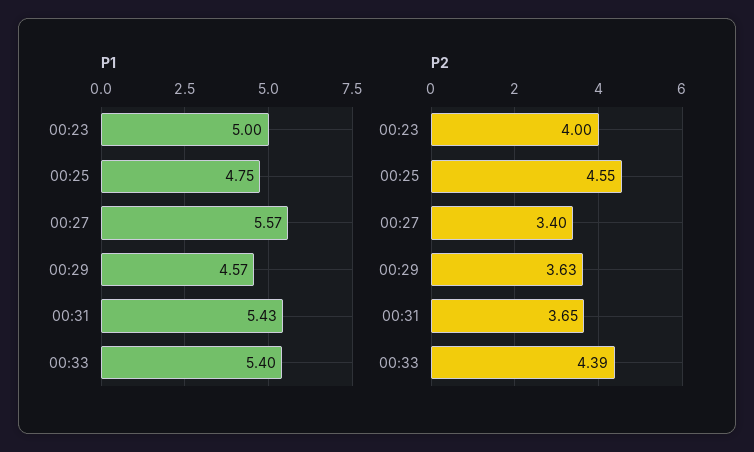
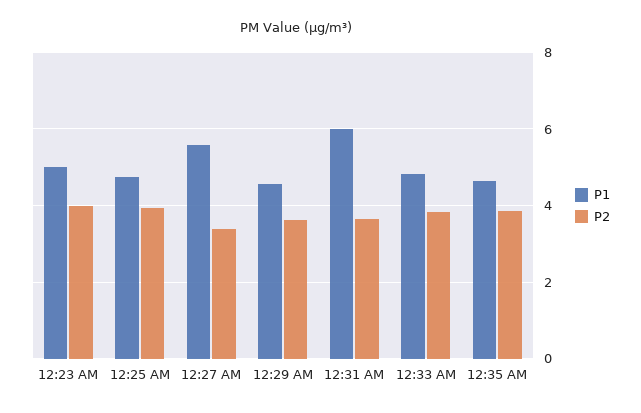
P1, 00:31: 5.43 -> 6
P1, 00:33: 5.4 -> 4.8
P2, 00:25: 4.55 -> 4
P2, 00:33: 4.39 -> 3.8
P1, 12:35 AM: none -> 4.6
P2, 12:35 AM: none -> 3.8

